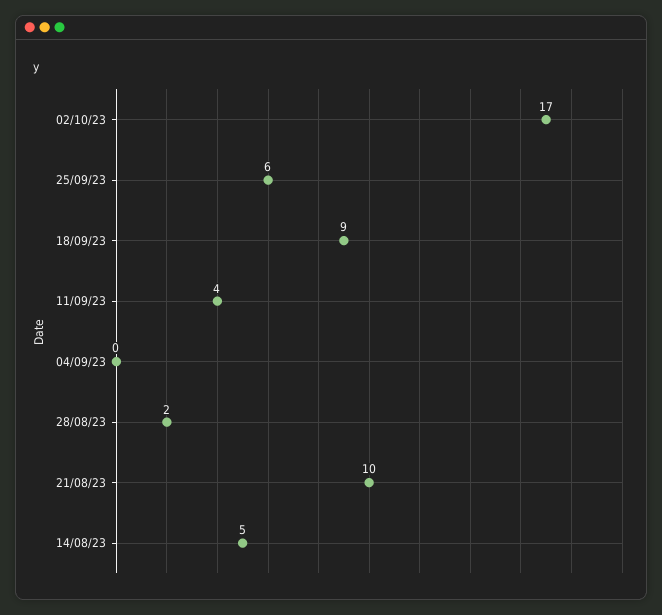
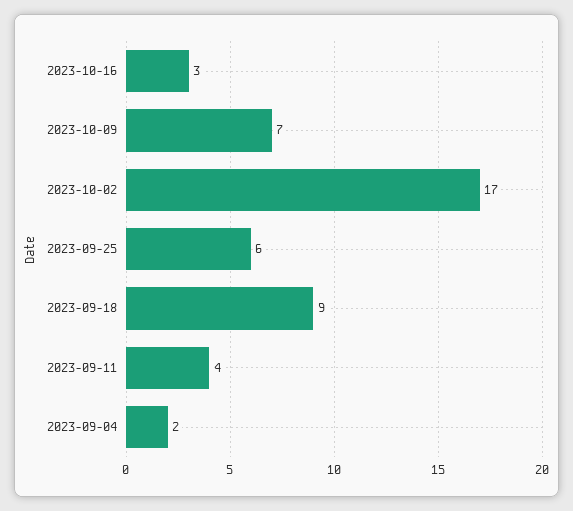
04/09/23: 0 -> 2
28/08/23: 2 -> none
21/08/23: 10 -> none
14/08/23: 5 -> none
2023-10-16: none -> 3
2023-10-09: none -> 7

